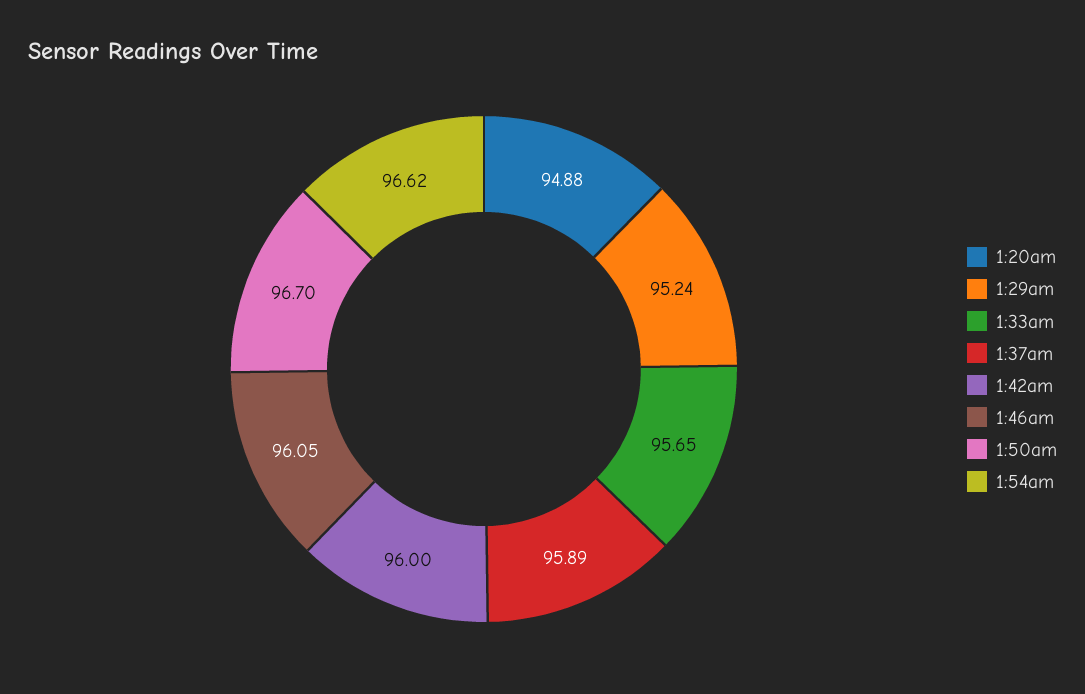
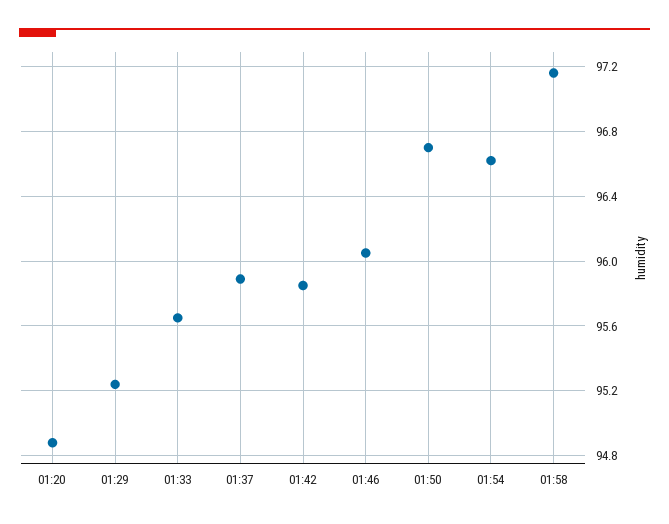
1:42am: 96 -> 95.85
01:58: none -> 97.15

